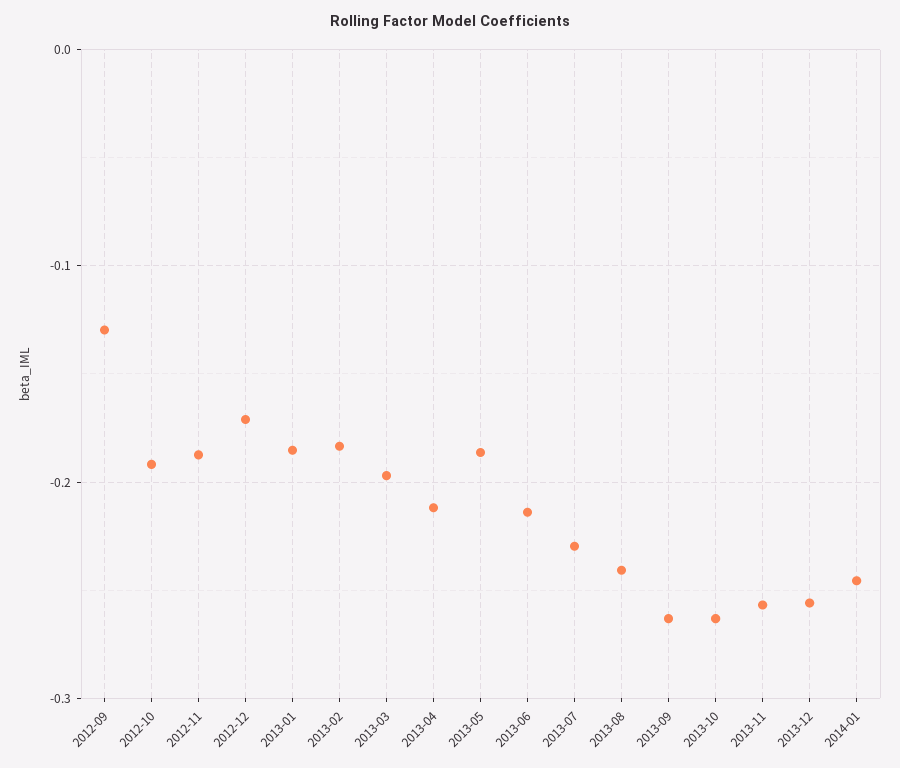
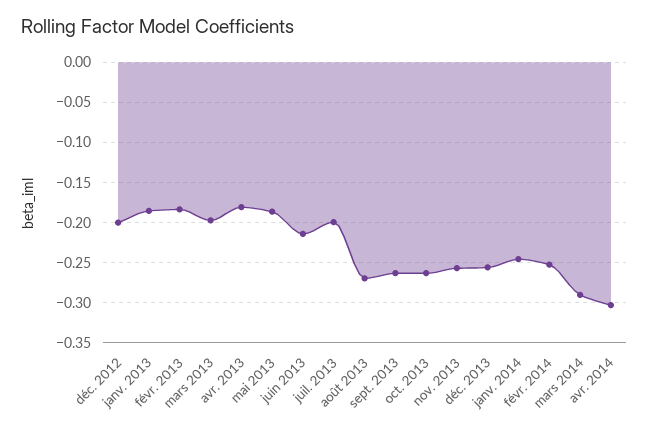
2012-09: -0.13 -> none
2012-10: -0.19 -> none
2012-11: -0.19 -> none
2012-12: -0.17 -> -0.2
2013-04: -0.21 -> -0.18
2013-07: -0.23 -> -0.2
2013-08: -0.24 -> -0.27
févr. 2014: none -> -0.25
mars 2014: none -> -0.29
avr. 2014: none -> -0.3

